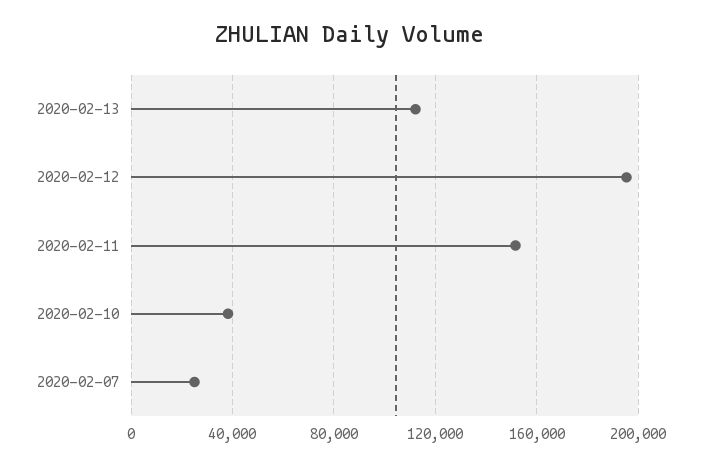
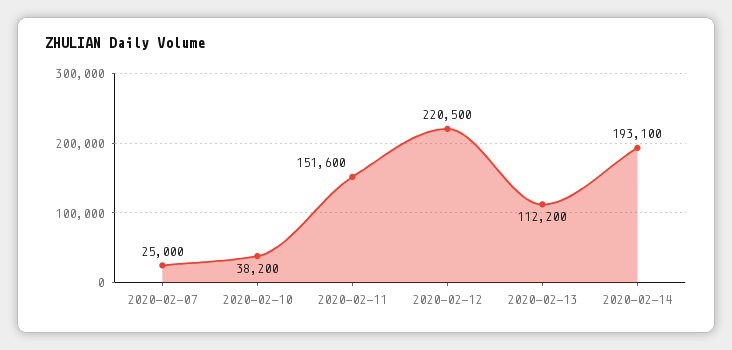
2020-02-12: 195000 -> 220500
2020-02-14: none -> 193100

